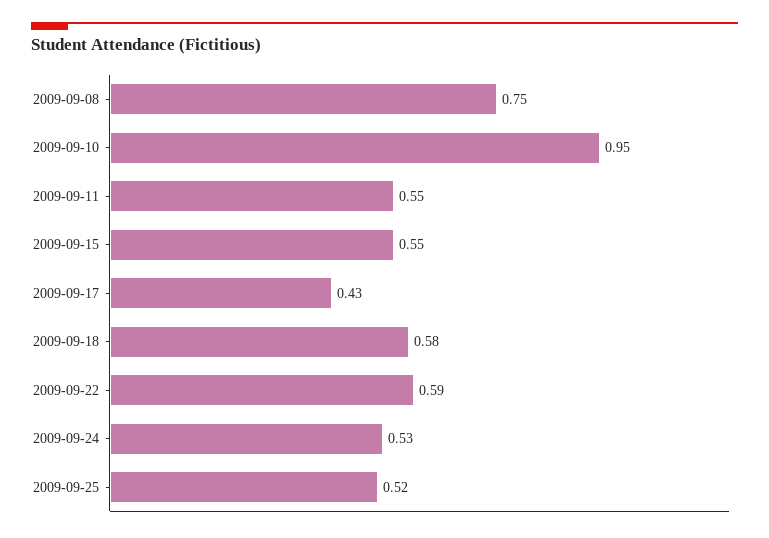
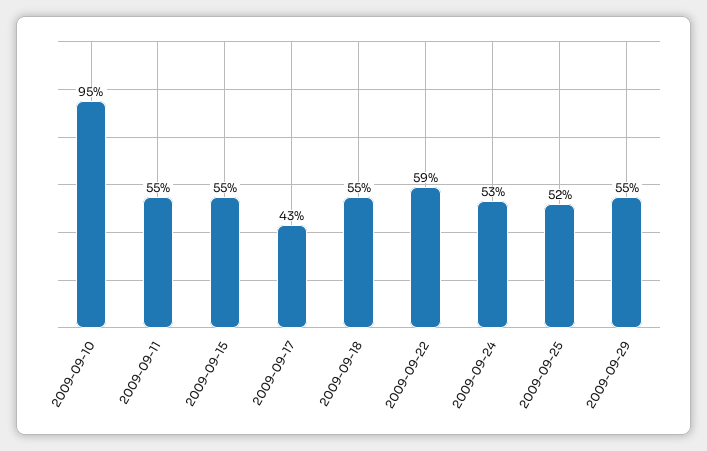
2009-09-08: 0.75 -> none
2009-09-18: 0.58 -> 0.55
2009-09-29: none -> 0.55

